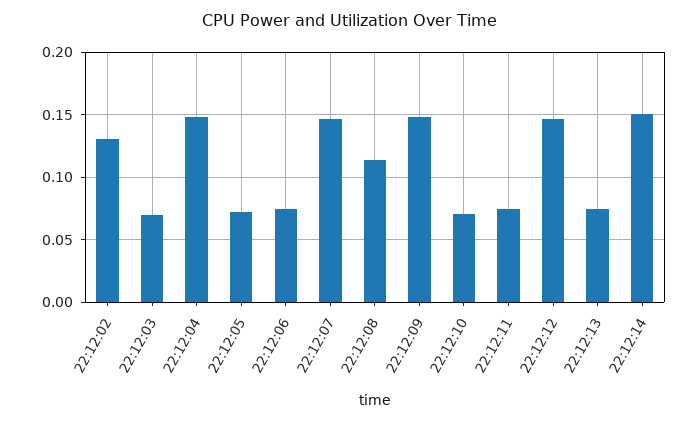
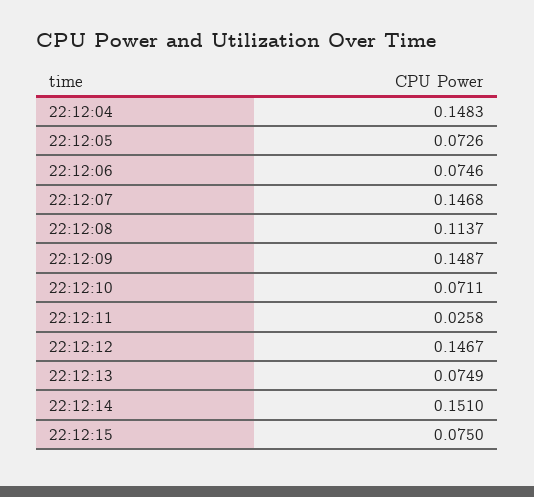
22:12:02: 0.13 -> none
22:12:03: 0.07 -> none
22:12:11: 0.075 -> 0.0258
22:12:15: none -> 0.075

